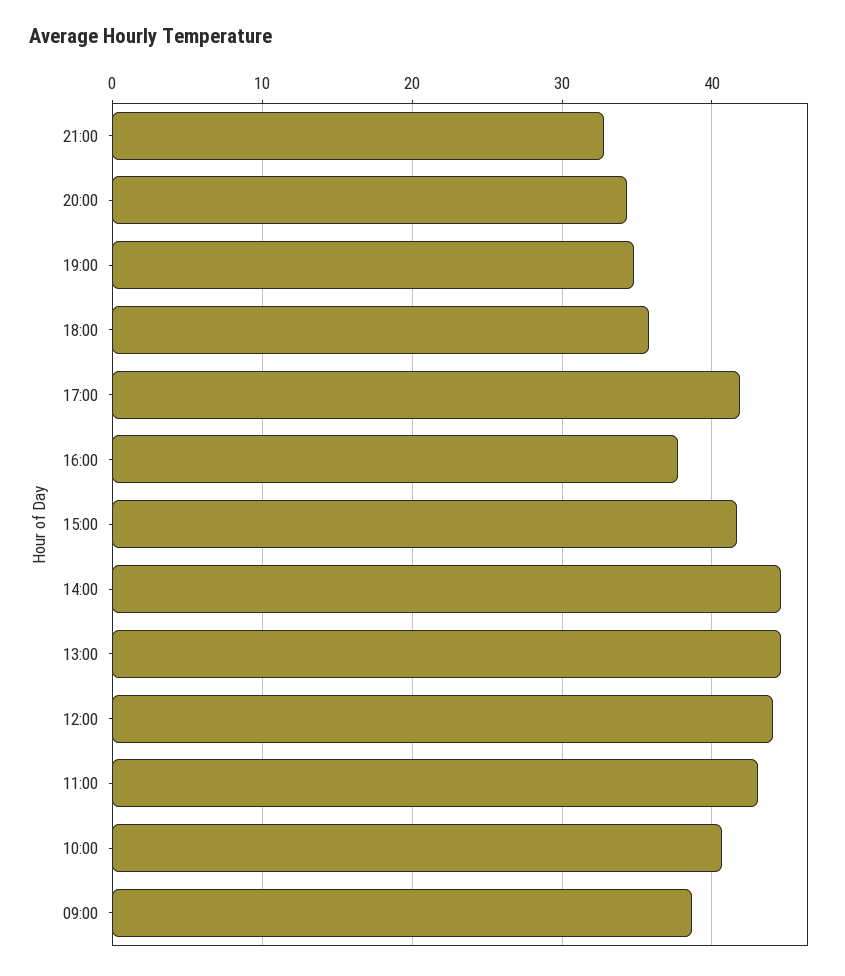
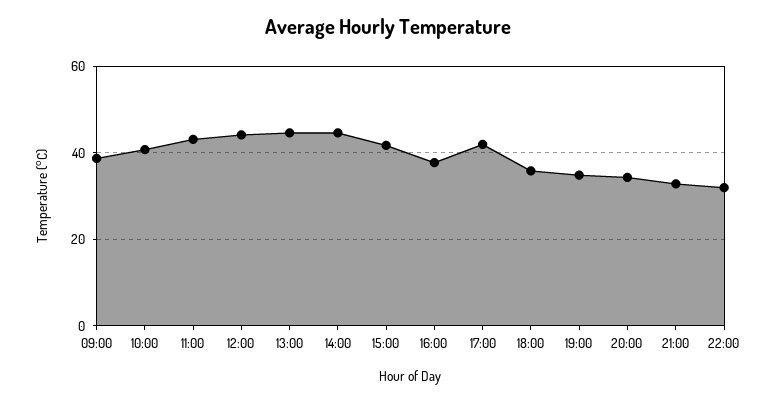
22:00: none -> 32

